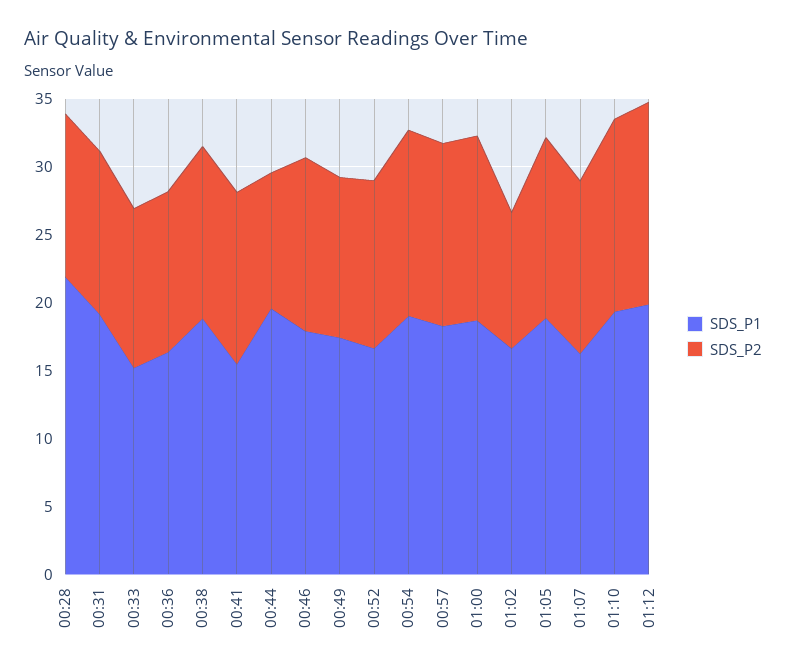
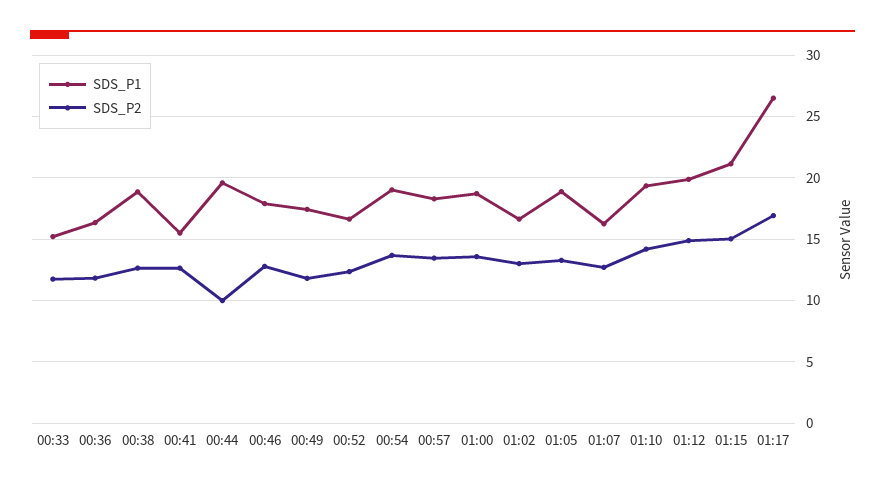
SDS_P1, 00:28: 22 -> none
SDS_P2, 00:28: 12 -> none
SDS_P1, 00:31: 19 -> none
SDS_P2, 00:31: 12 -> none
SDS_P2, 01:02: 10 -> 13
SDS_P1, 01:15: none -> 21
SDS_P2, 01:15: none -> 15
SDS_P1, 01:17: none -> 26.5
SDS_P2, 01:17: none -> 17

